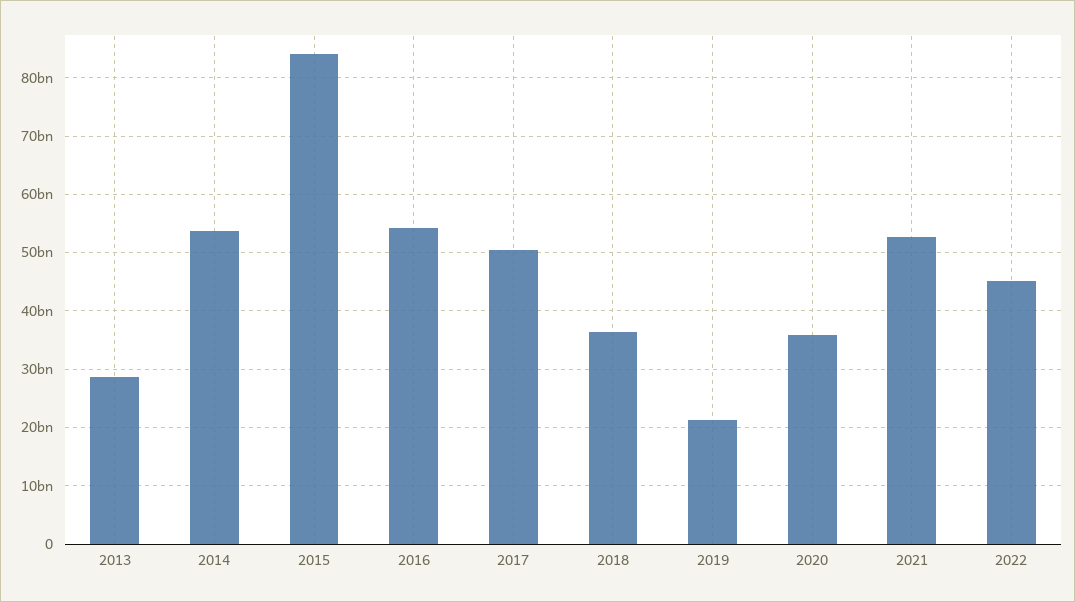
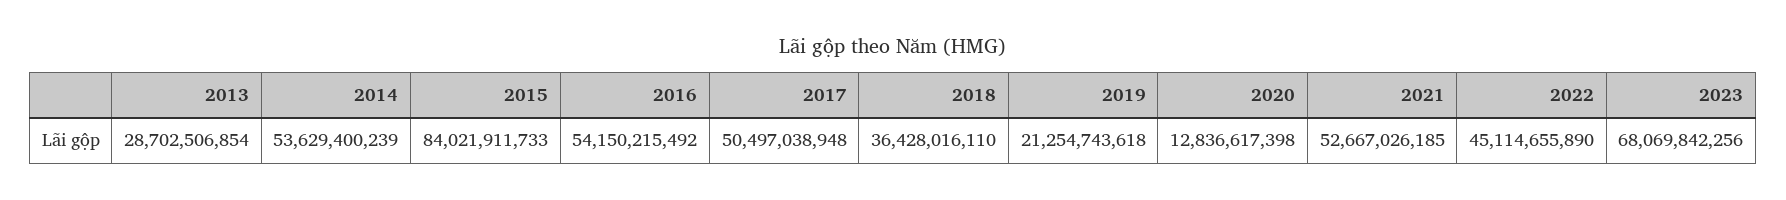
2020: 36000000000 -> 12836617398
2023: none -> 68069842256

